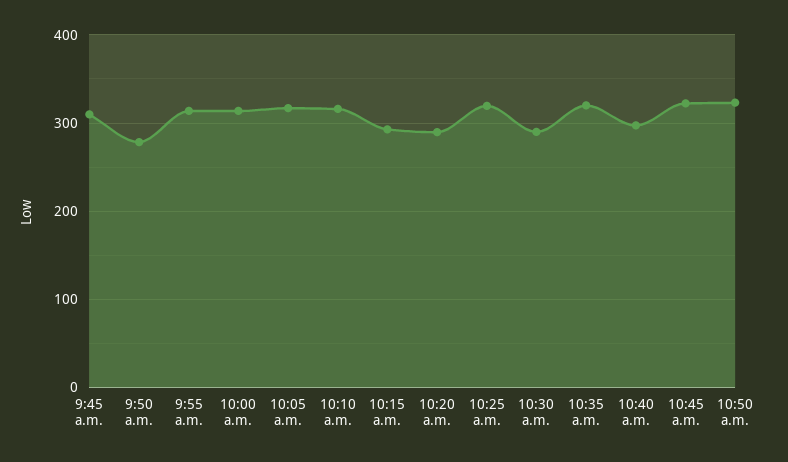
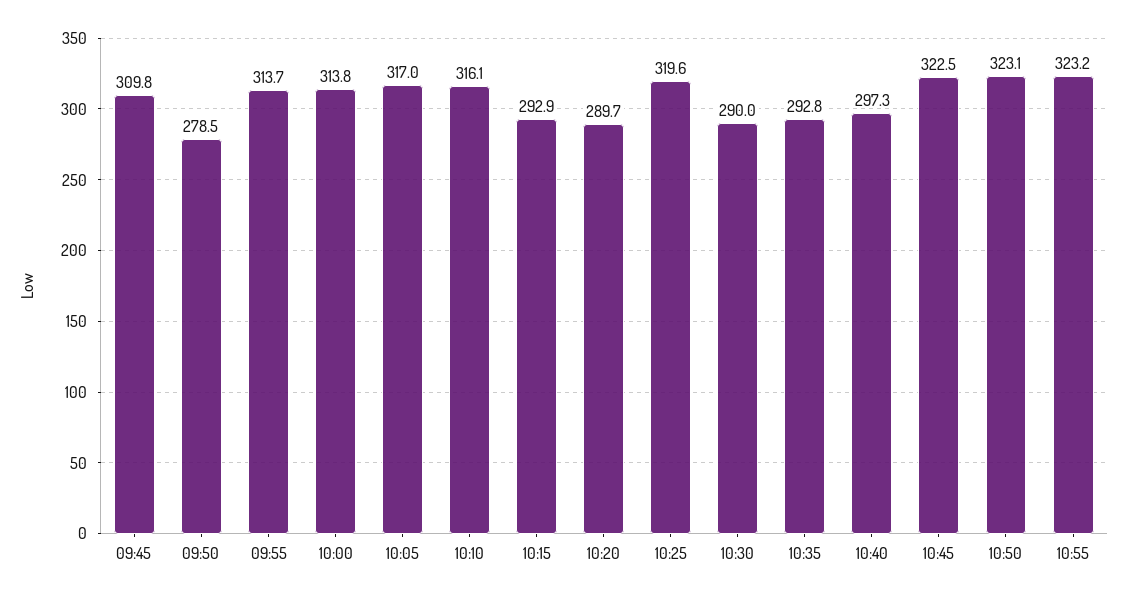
10:35 a.m.: 320 -> 292.8
10:55: none -> 323.2

